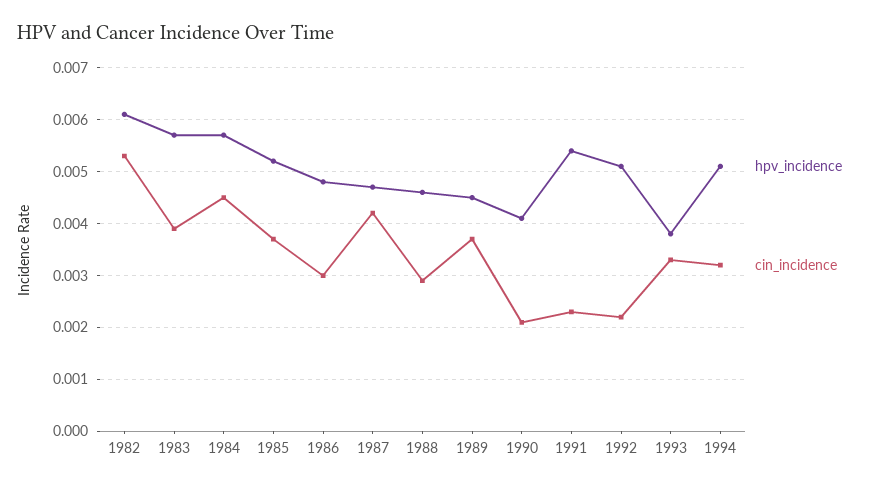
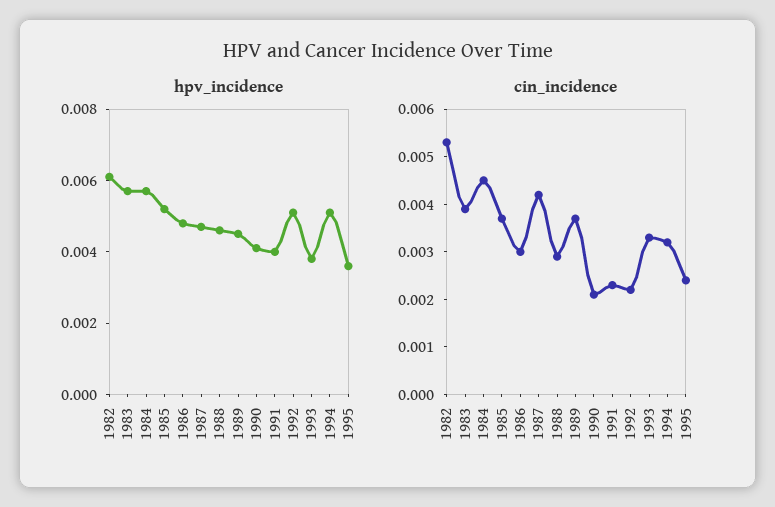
hpv_incidence, 1991: 0.0055 -> 0.004
hpv_incidence, 1995: none -> 0.0035
cin_incidence, 1995: none -> 0.0025

